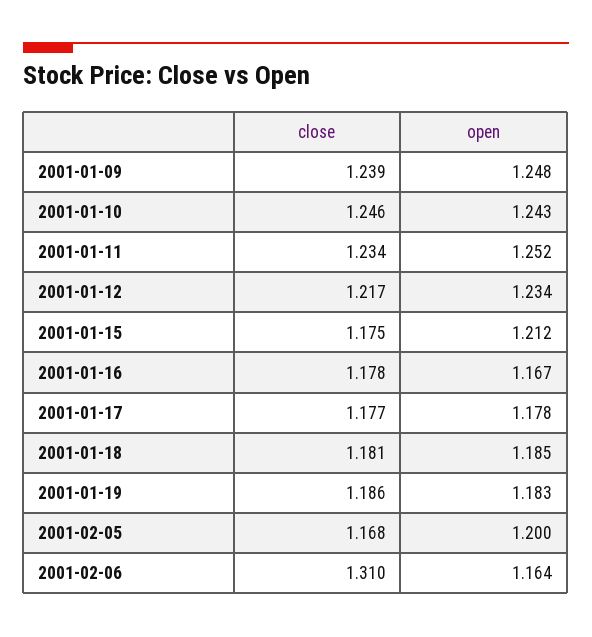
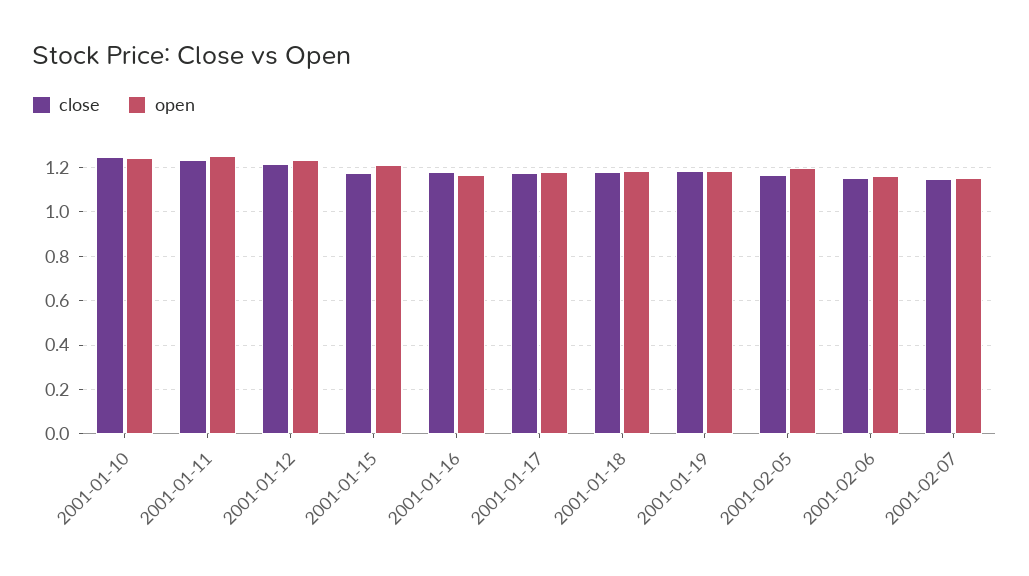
close, 2001-01-09: 1.239 -> none
open, 2001-01-09: 1.248 -> none
close, 2001-02-06: 1.31 -> 1.15
close, 2001-02-07: none -> 1.15
open, 2001-02-07: none -> 1.15

